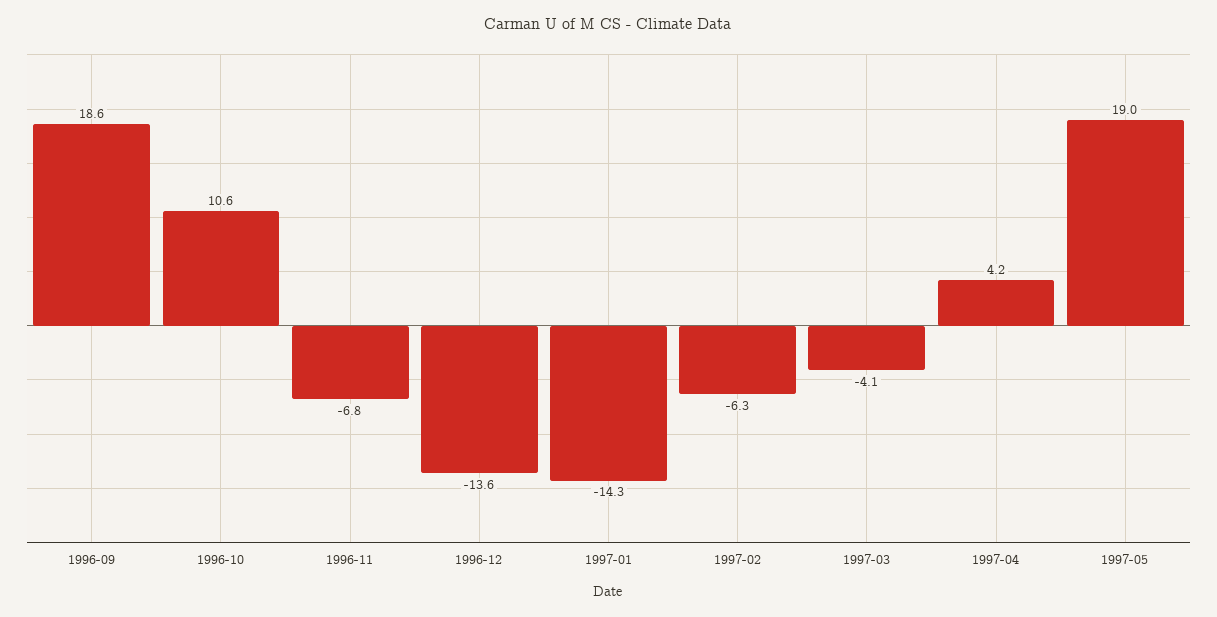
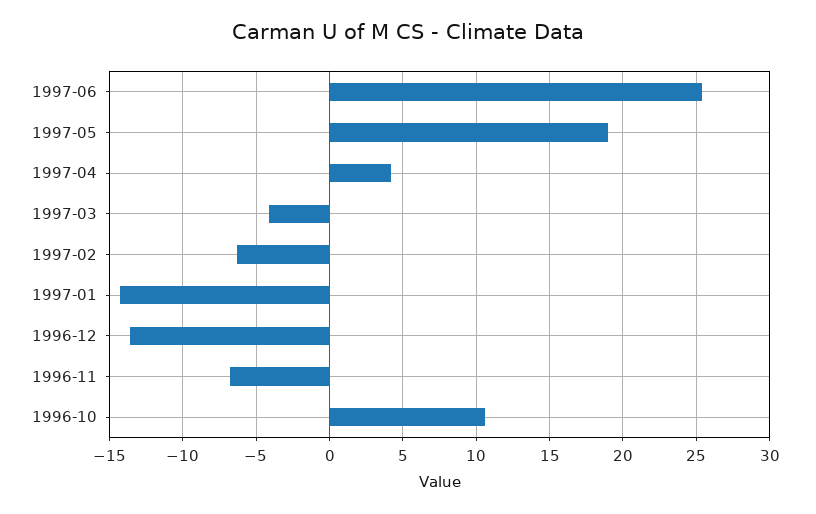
1996-09: 18.6 -> none
1997-06: none -> 25.5

